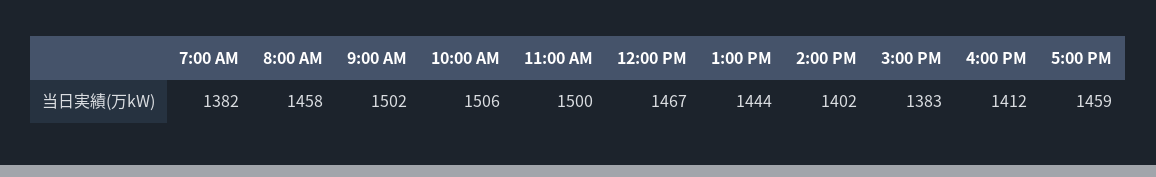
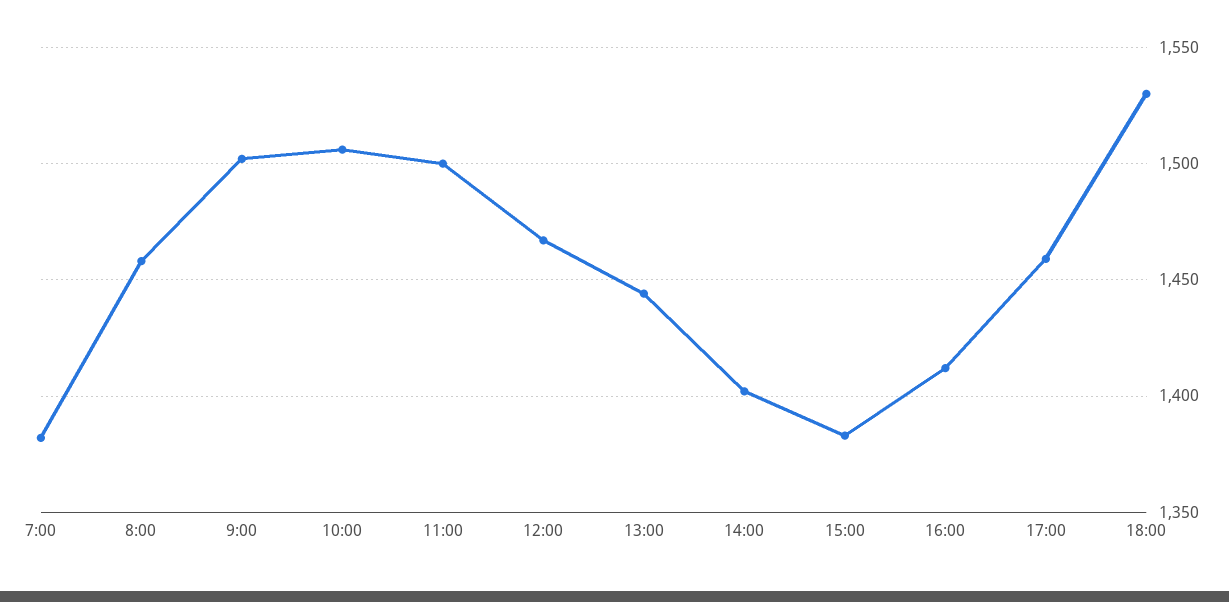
18:00: none -> 1530

